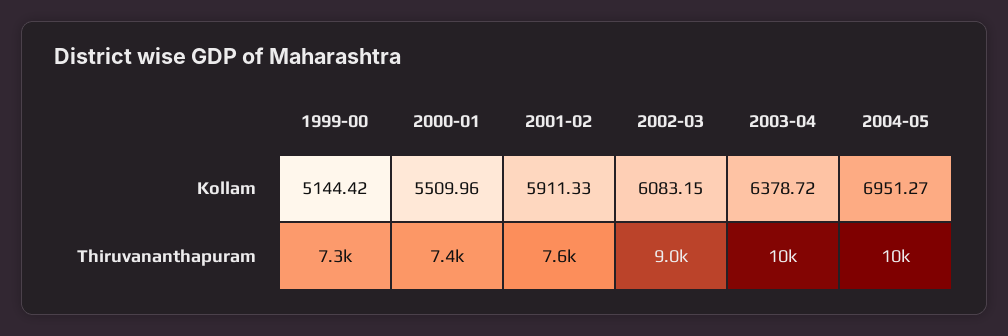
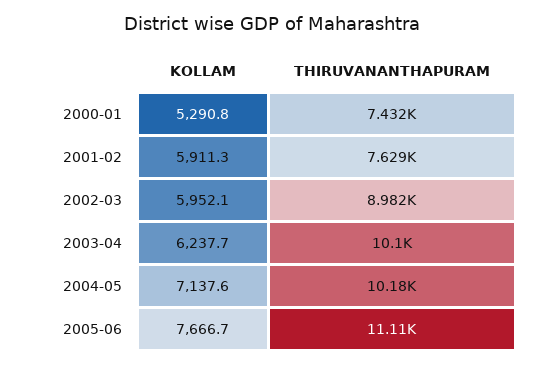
1999-00, Kollam: 5144.42 -> none
2000-01, Kollam: 5509.96 -> 5290.8
2002-03, Kollam: 6083.15 -> 5952.1
2003-04, Kollam: 6378.72 -> 6237.7
2004-05, Kollam: 6951.27 -> 7137.6
1999-00, Thiruvananthapuram: 7300 -> none
2005-06, Kollam: none -> 7666.7
2005-06, Thiruvananthapuram: none -> 11110

